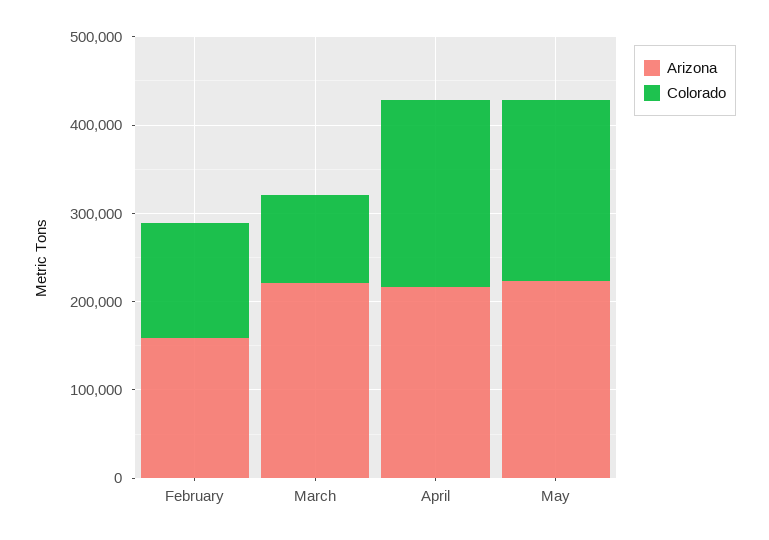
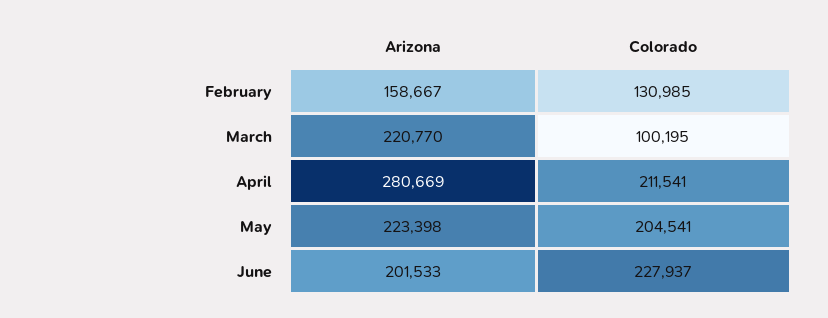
Arizona, April: 220000 -> 280669
Arizona, June: none -> 201533
Colorado, June: none -> 227937

